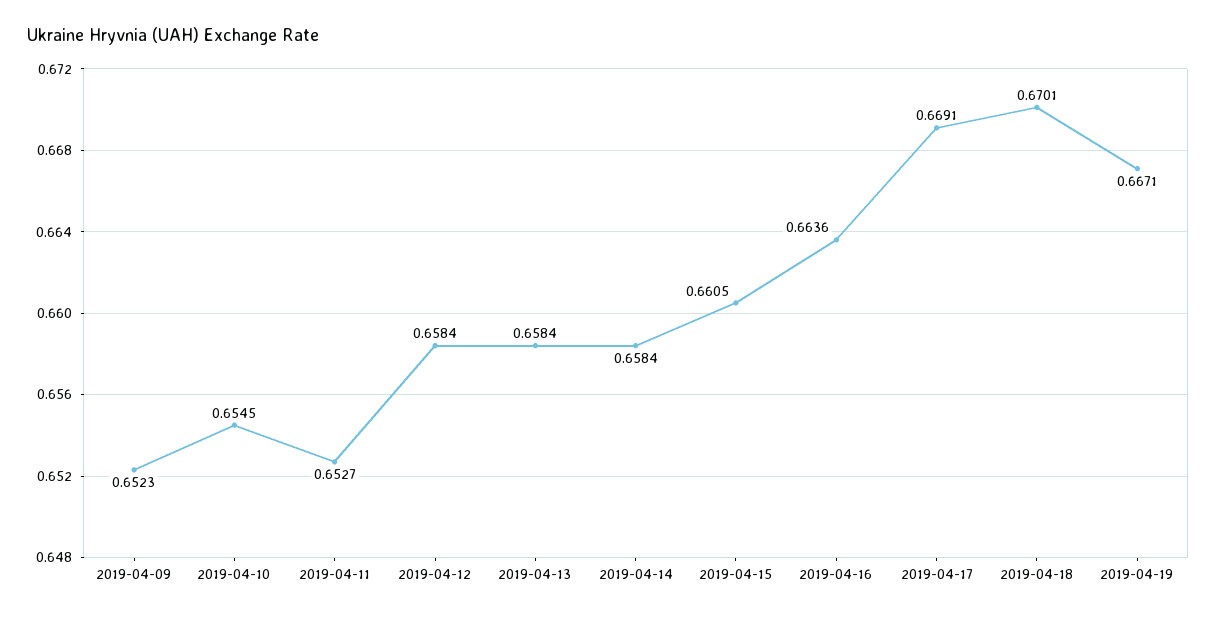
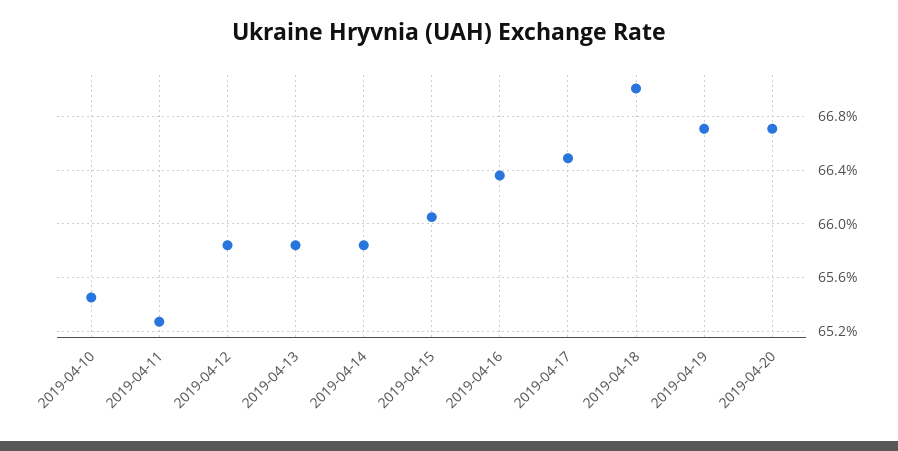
2019-04-09: 0.6523 -> none
2019-04-17: 0.6691 -> 0.665
2019-04-20: none -> 0.667

